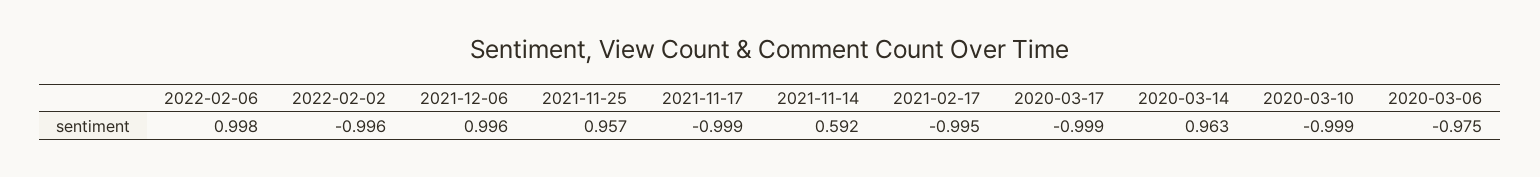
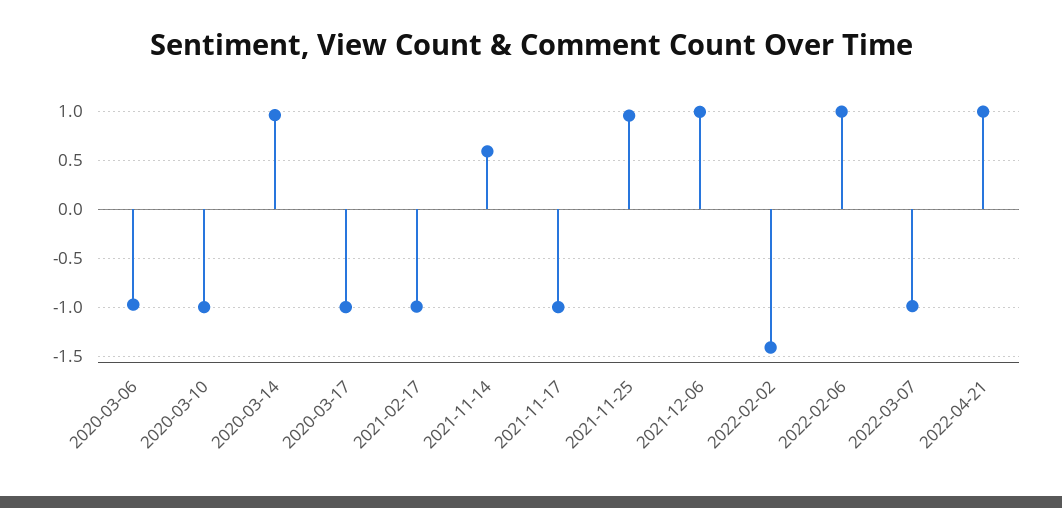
2022-02-02: -0.996 -> -1.4
2022-03-07: none -> -1
2022-04-21: none -> 1

